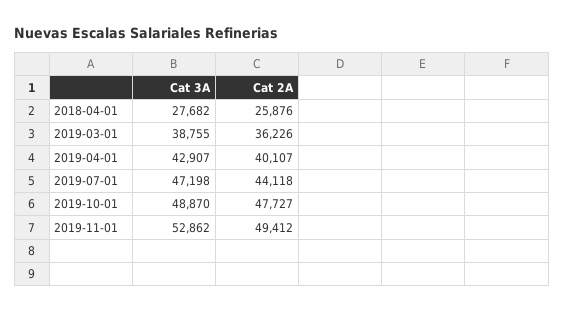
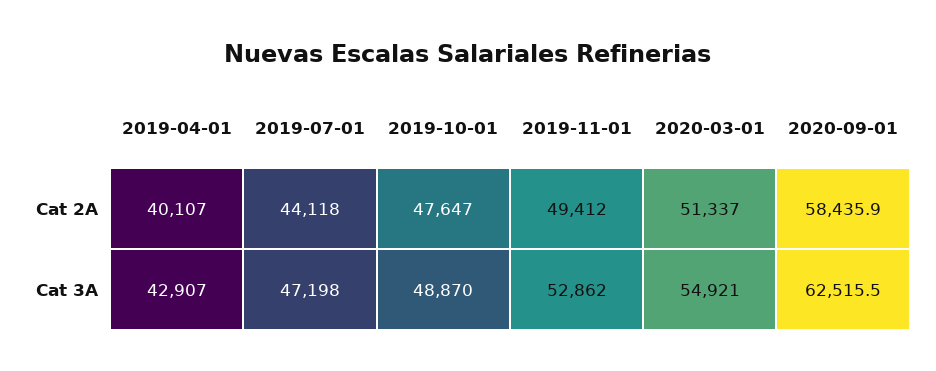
Cat 3A, 2018-04-01: 27682 -> none
Cat 2A, 2018-04-01: 25876 -> none
Cat 3A, 2019-03-01: 38755 -> none
Cat 2A, 2019-03-01: 36226 -> none
Cat 2A, 2019-10-01: 47727 -> 47647
Cat 2A, 2020-03-01: none -> 51337
Cat 2A, 2020-09-01: none -> 58435.9
Cat 3A, 2020-03-01: none -> 54921
Cat 3A, 2020-09-01: none -> 62515.5

